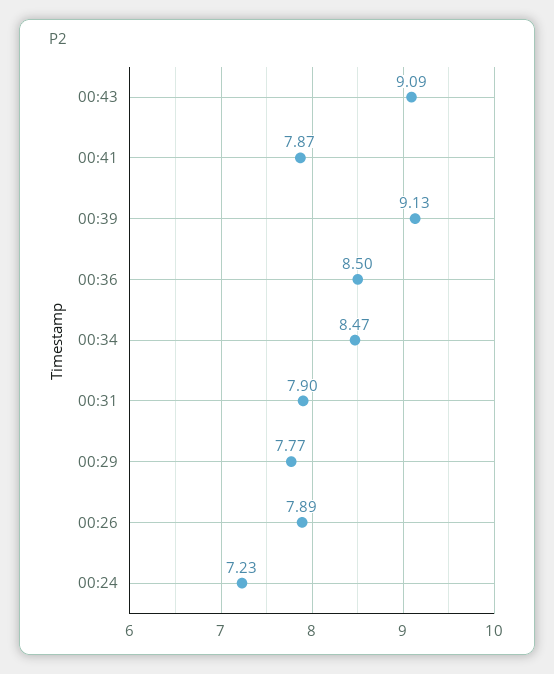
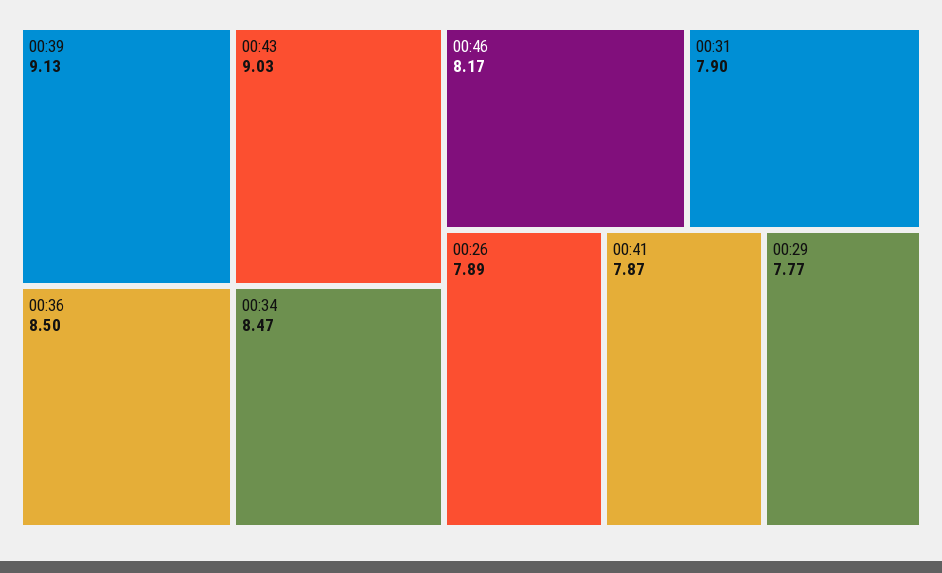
00:43: 9.09 -> 9.03
00:24: 7.23 -> none
00:46: none -> 8.17

